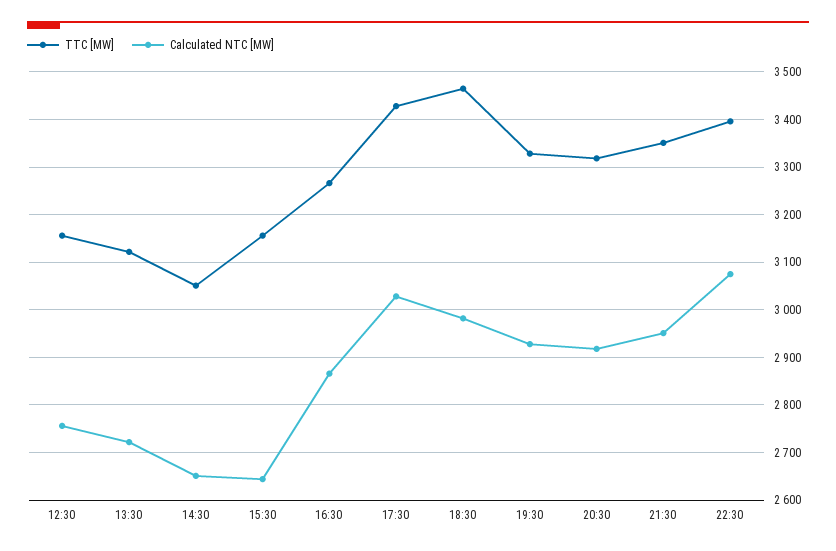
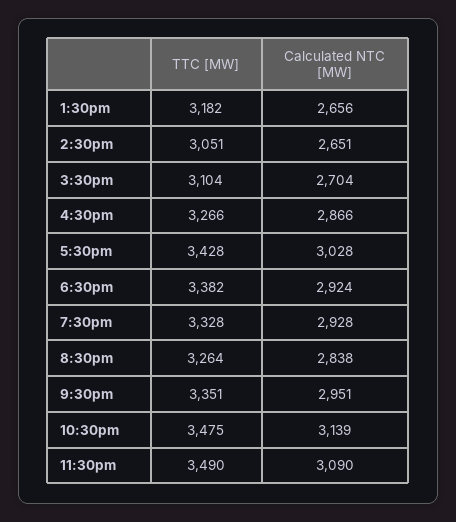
TTC [MW], 12:30: 3160 -> none
Calculated NTC [MW], 12:30: 2760 -> none
TTC [MW], 13:30: 3120 -> 3182
Calculated NTC [MW], 13:30: 2720 -> 2656
TTC [MW], 15:30: 3160 -> 3104
Calculated NTC [MW], 15:30: 2640 -> 2704
TTC [MW], 18:30: 3460 -> 3382
Calculated NTC [MW], 18:30: 2980 -> 2924
TTC [MW], 20:30: 3320 -> 3264
Calculated NTC [MW], 20:30: 2920 -> 2838
TTC [MW], 22:30: 3400 -> 3475
Calculated NTC [MW], 22:30: 3080 -> 3139
TTC [MW], 11:30pm: none -> 3490
Calculated NTC [MW], 11:30pm: none -> 3090

